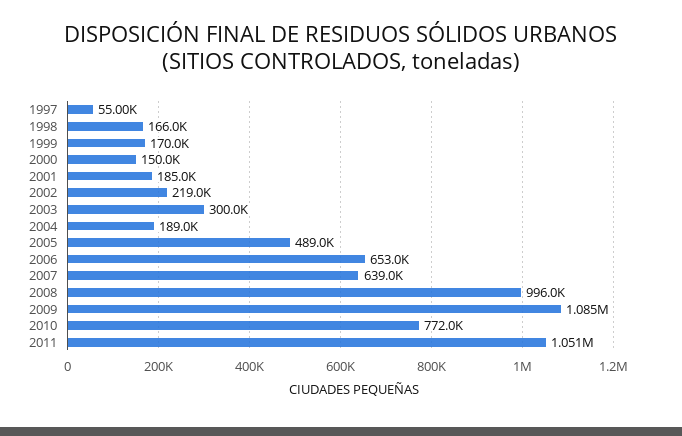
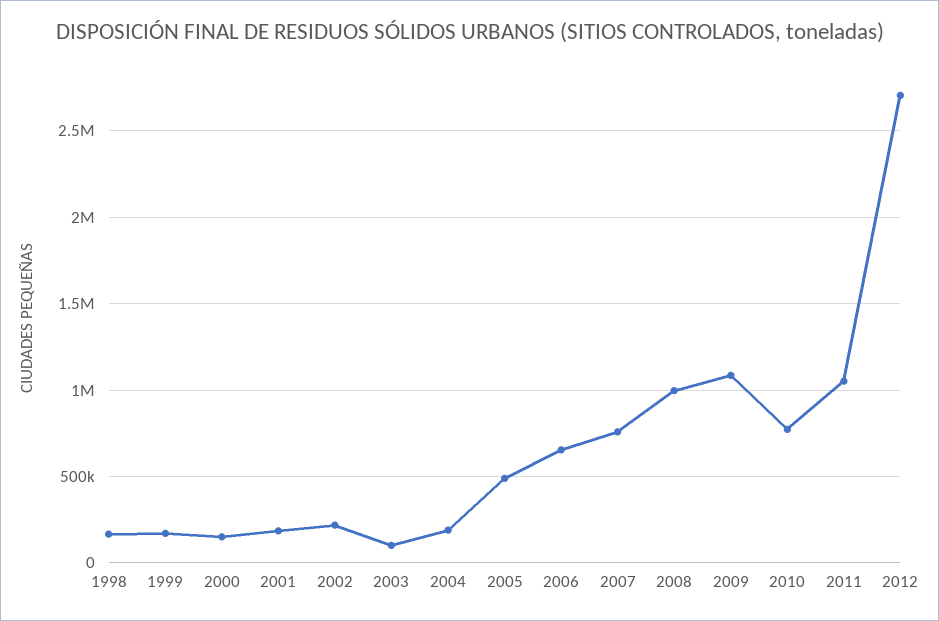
1997: 55000 -> none
2003: 300000 -> 100000
2007: 639000 -> 750000
2012: none -> 2700000

